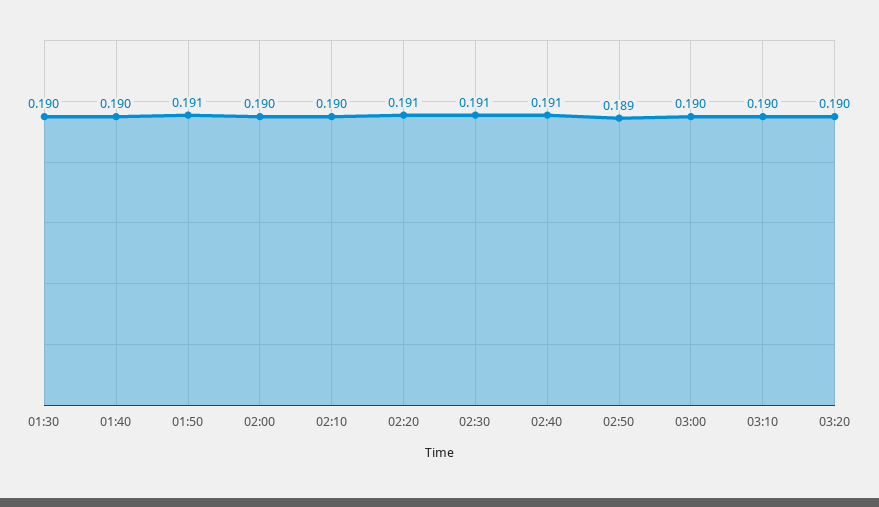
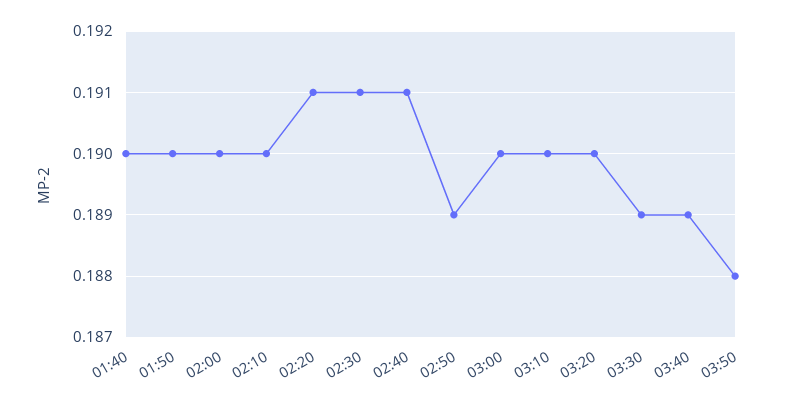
01:30: 0.19 -> none
01:50: 0.191 -> 0.19
03:30: none -> 0.189
03:40: none -> 0.189
03:50: none -> 0.188

